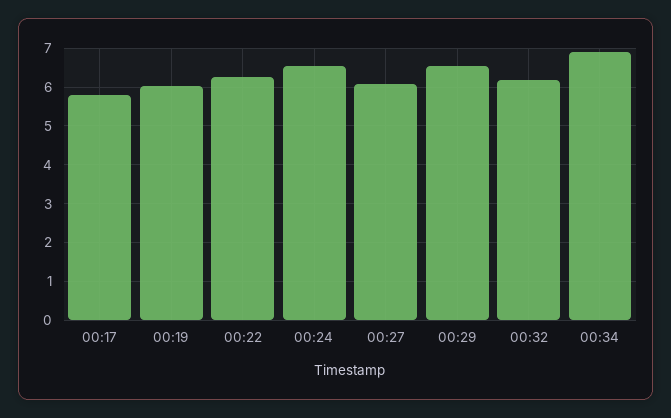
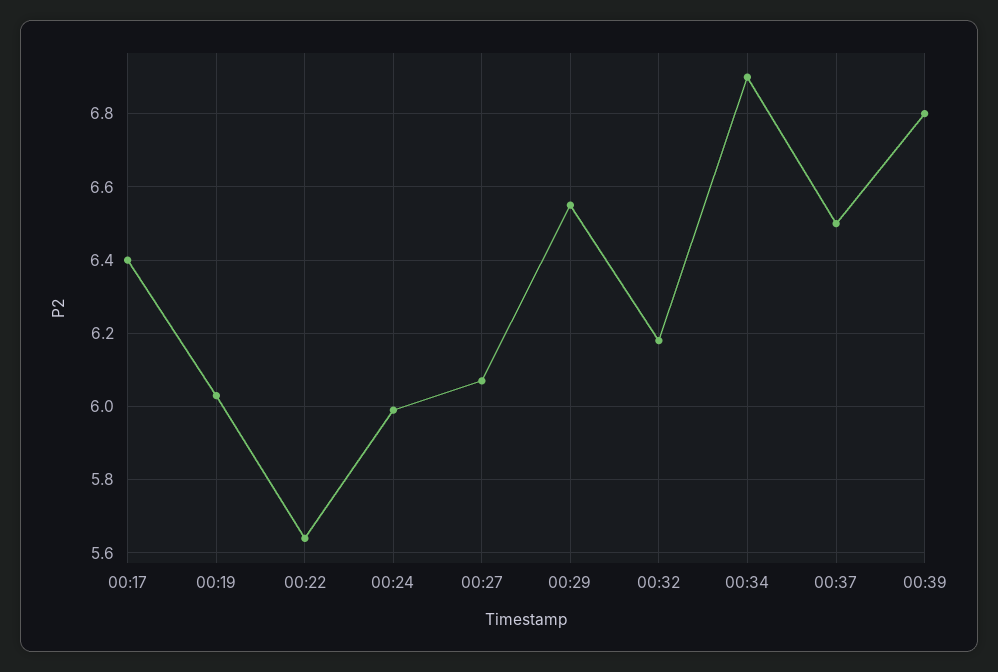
00:17: 5.8 -> 6.4
00:22: 6.2 -> 5.65
00:24: 6.6 -> 6
00:37: none -> 6.5
00:39: none -> 6.8

